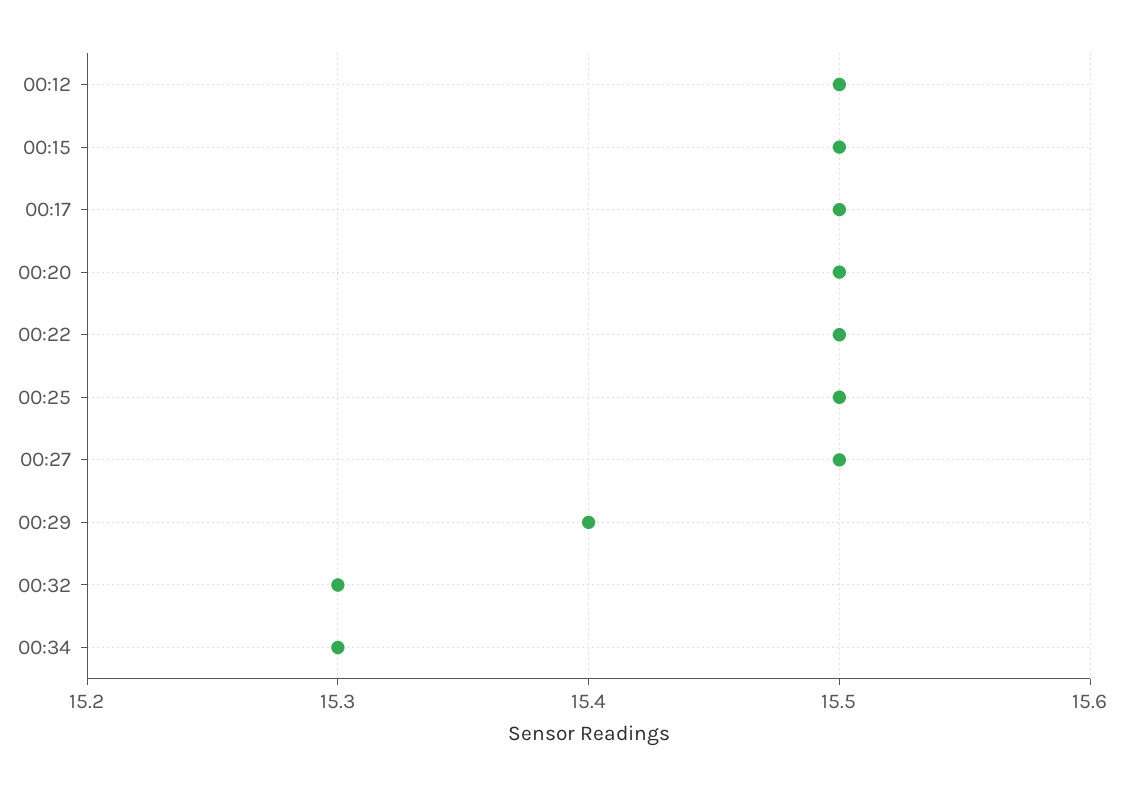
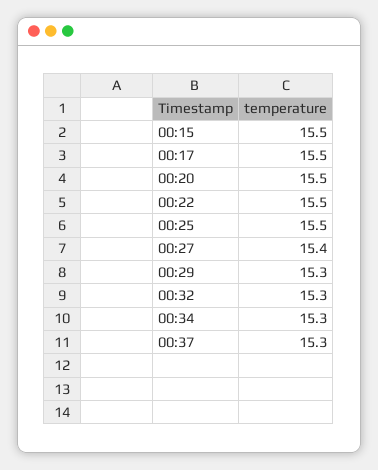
00:12: 15.5 -> none
00:27: 15.5 -> 15.4
00:29: 15.4 -> 15.3
00:37: none -> 15.3

